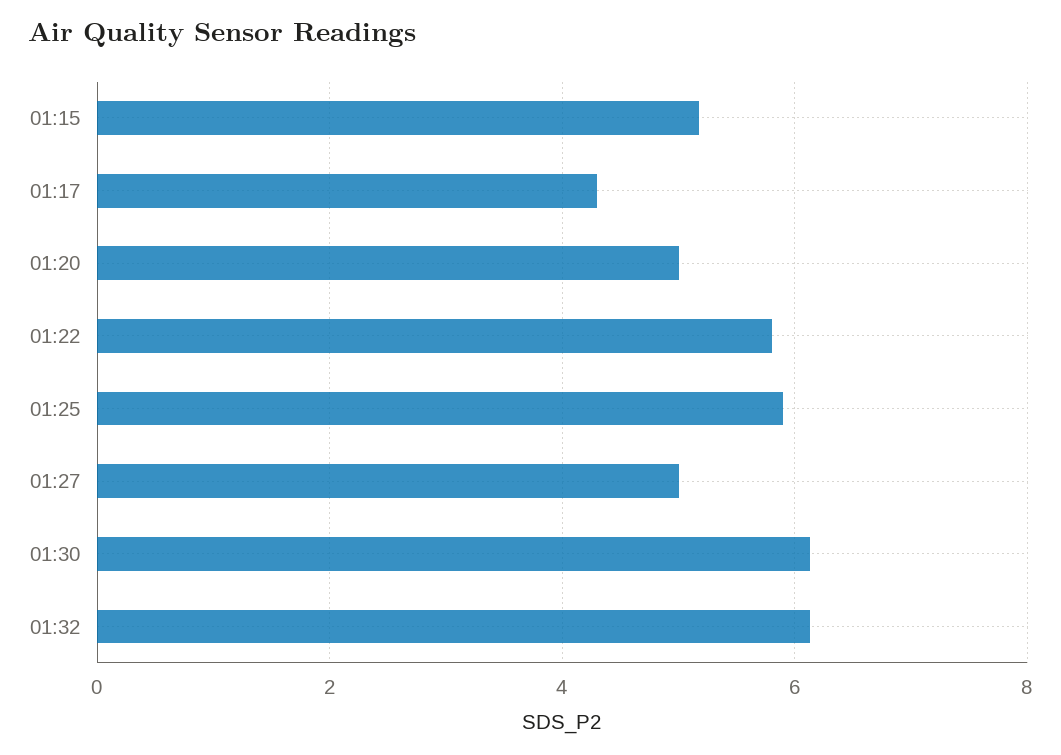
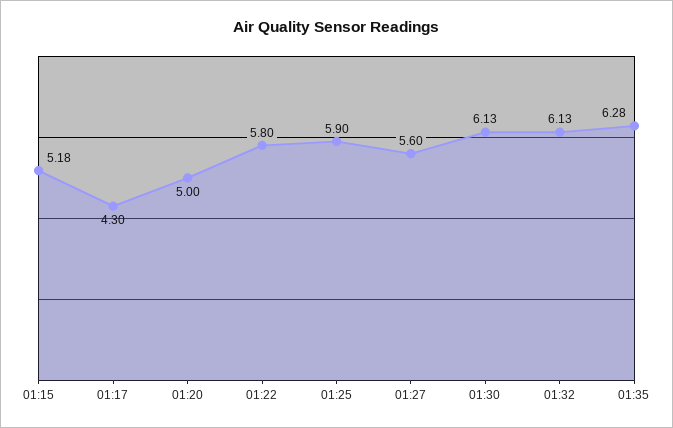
01:27: 5 -> 5.6
01:35: none -> 6.28

